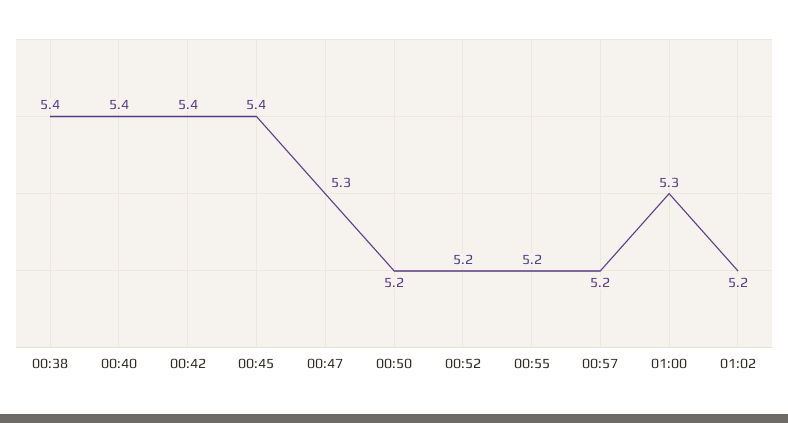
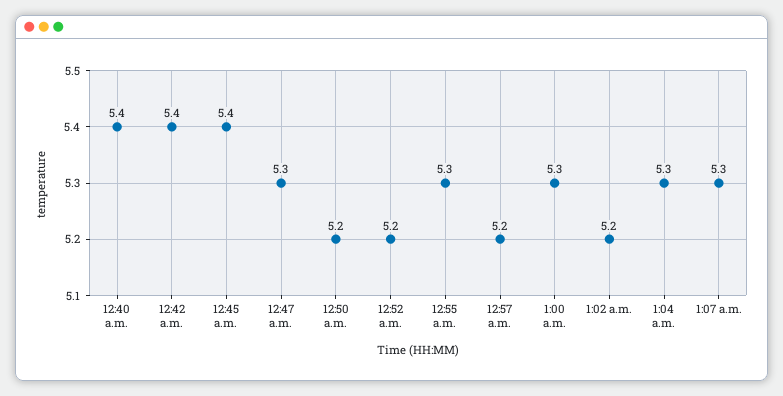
00:38: 5.4 -> none
00:55: 5.2 -> 5.3
1:04 a.m.: none -> 5.3
1:07 a.m.: none -> 5.3

